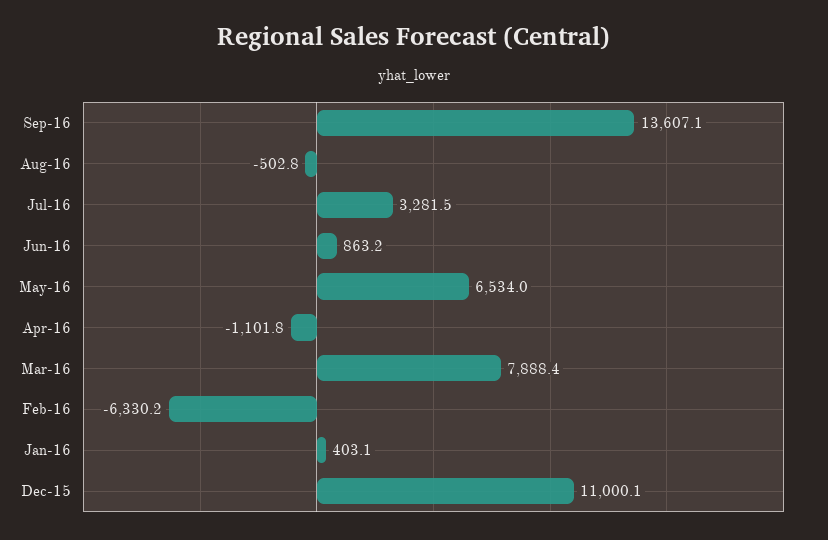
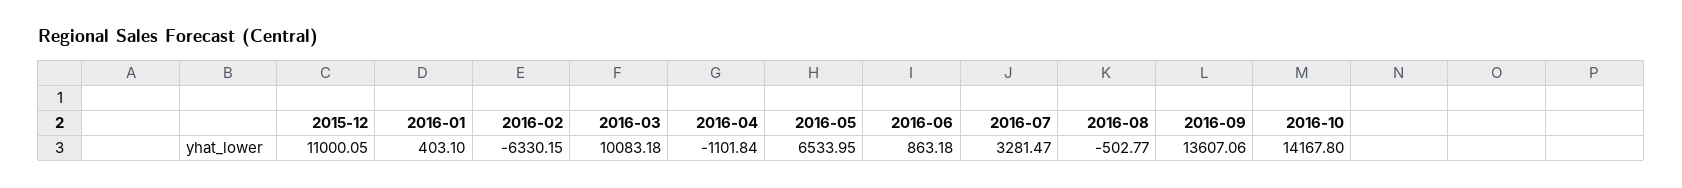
Mar-16: 7888.4 -> 10083.18
2016-10: none -> 14167.8

